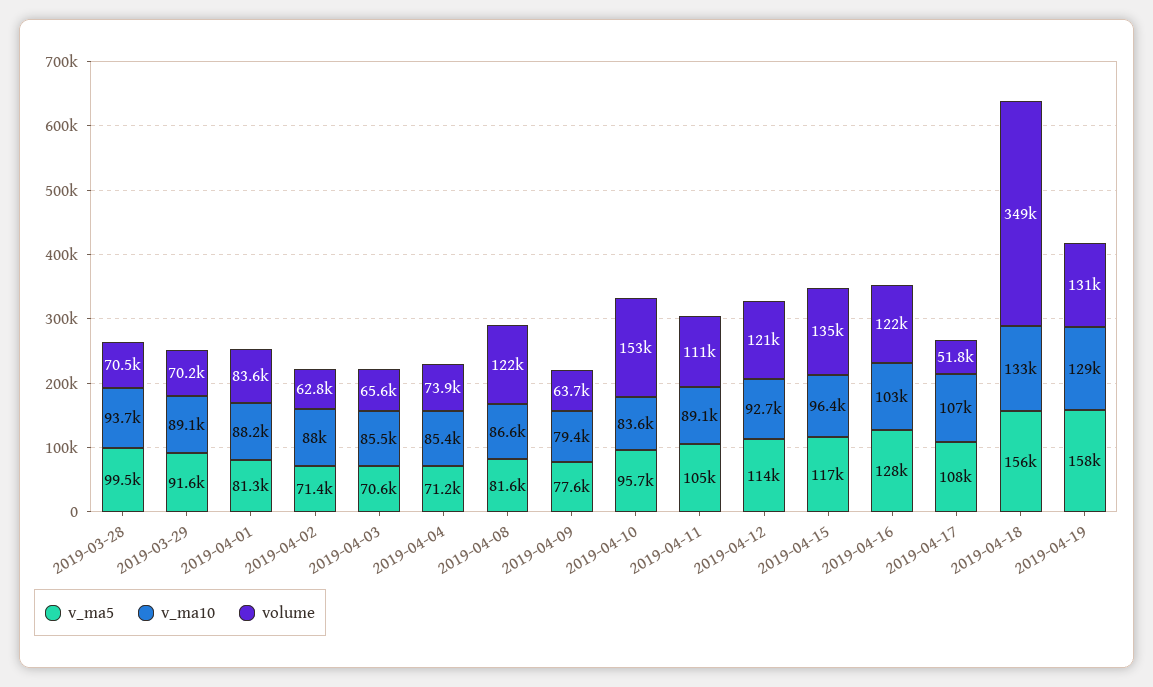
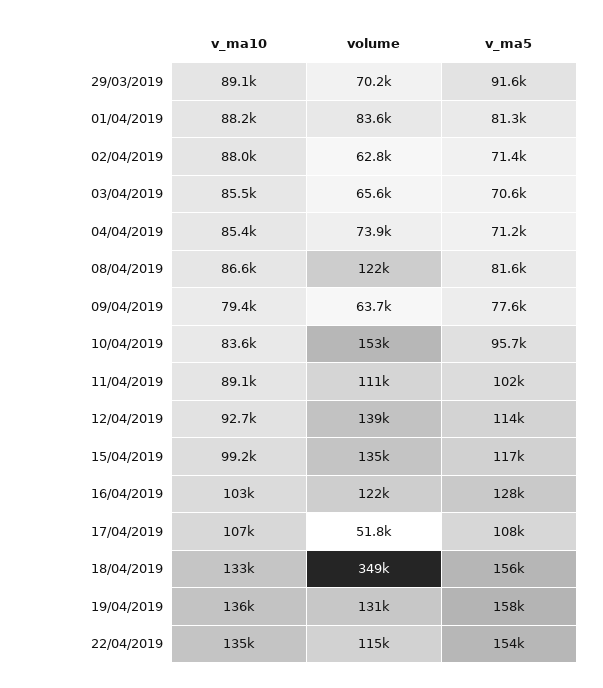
v_ma5, 2019-03-28: 99500 -> none
v_ma10, 2019-03-28: 93700 -> none
volume, 2019-03-28: 70500 -> none
v_ma5, 2019-04-11: 105000 -> 102000
volume, 2019-04-12: 121000 -> 139000
v_ma10, 2019-04-15: 96400 -> 99200
v_ma10, 2019-04-19: 129000 -> 136000
v_ma10, 22/04/2019: none -> 135000
volume, 22/04/2019: none -> 115000
v_ma5, 22/04/2019: none -> 154000

